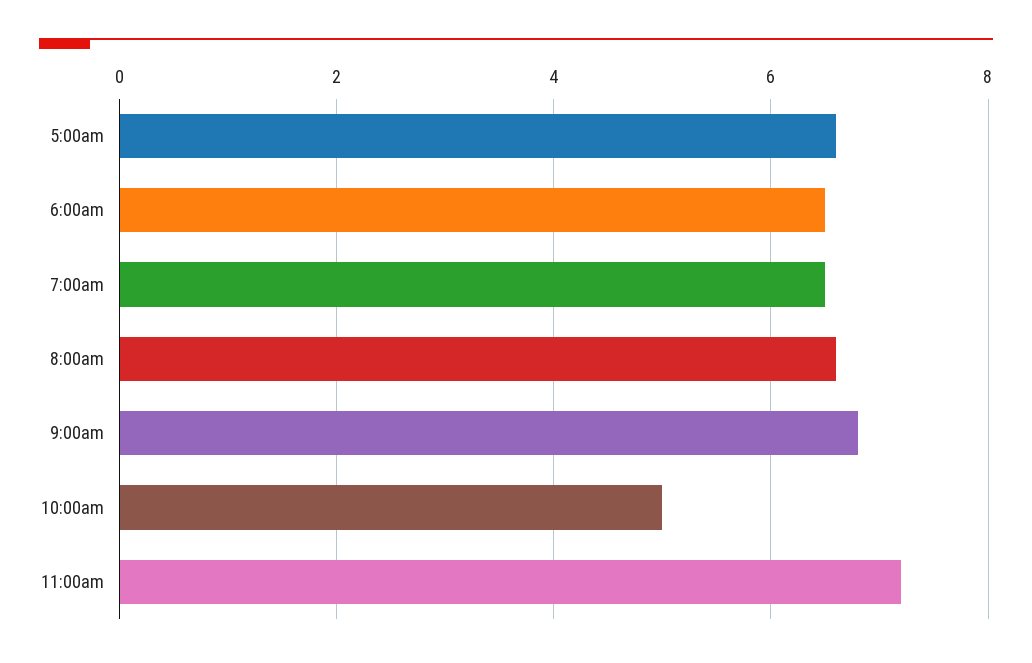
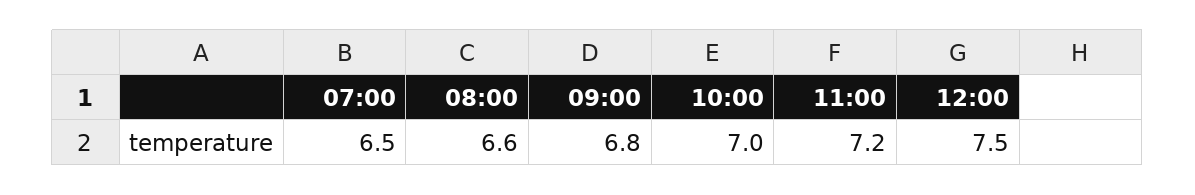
5:00am: 6.5 -> none
6:00am: 6.5 -> none
10:00am: 5 -> 7
12:00: none -> 7.5

